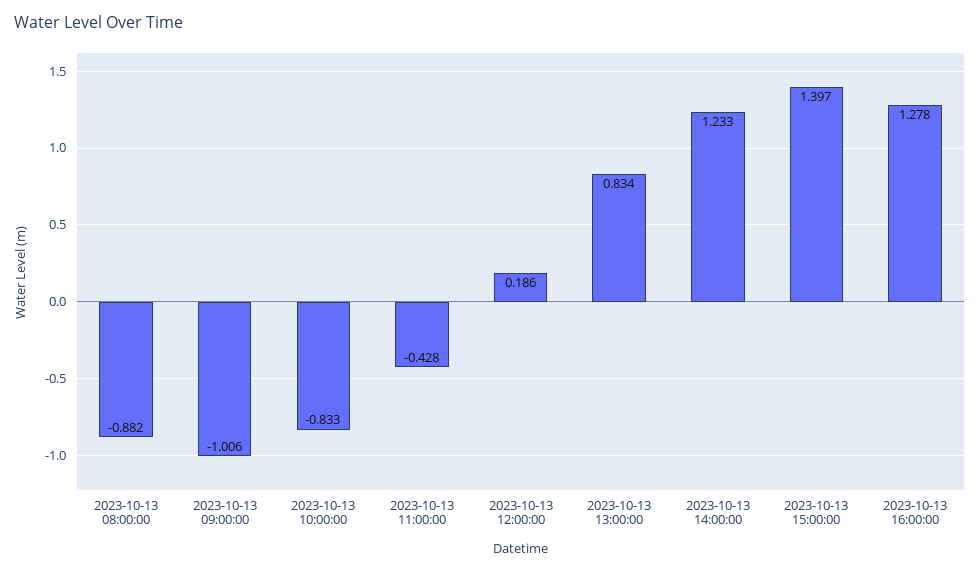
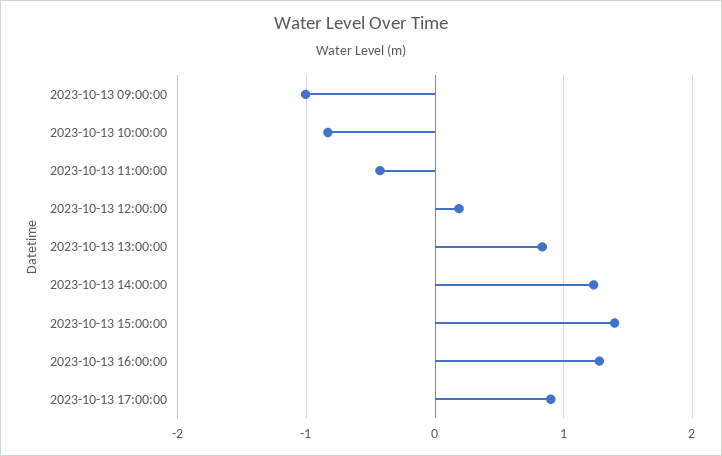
2023-10-13 08:00:00: -0.882 -> none
2023-10-13 17:00:00: none -> 0.9

